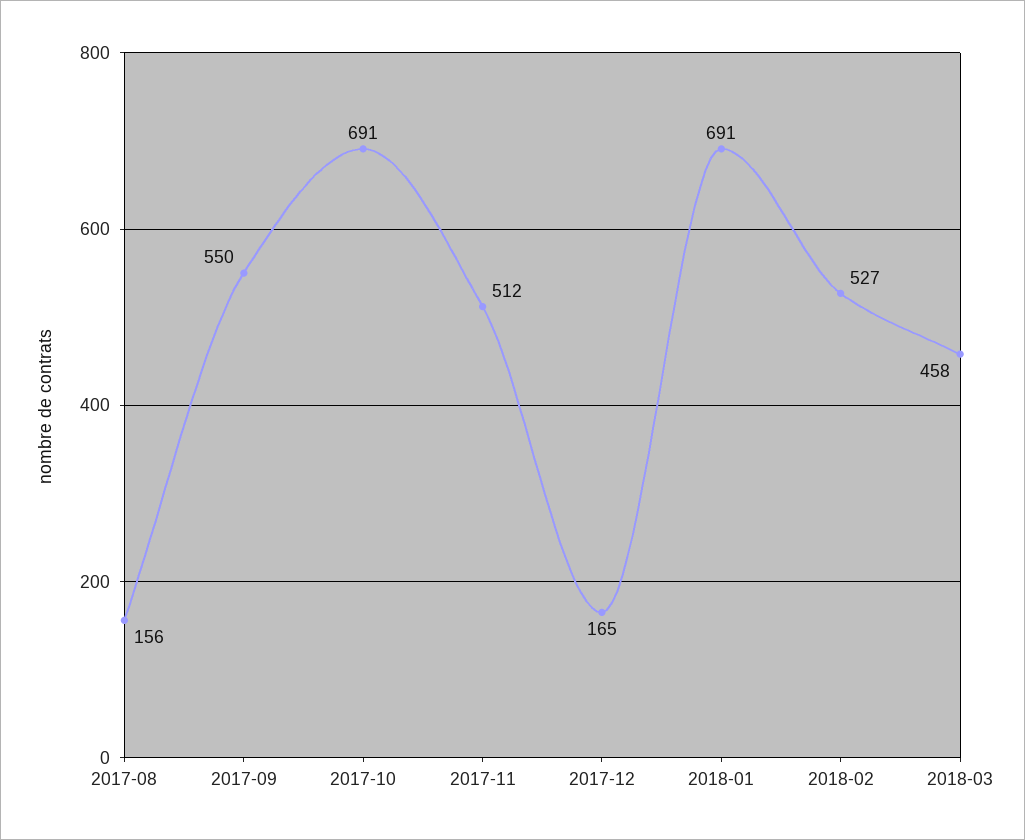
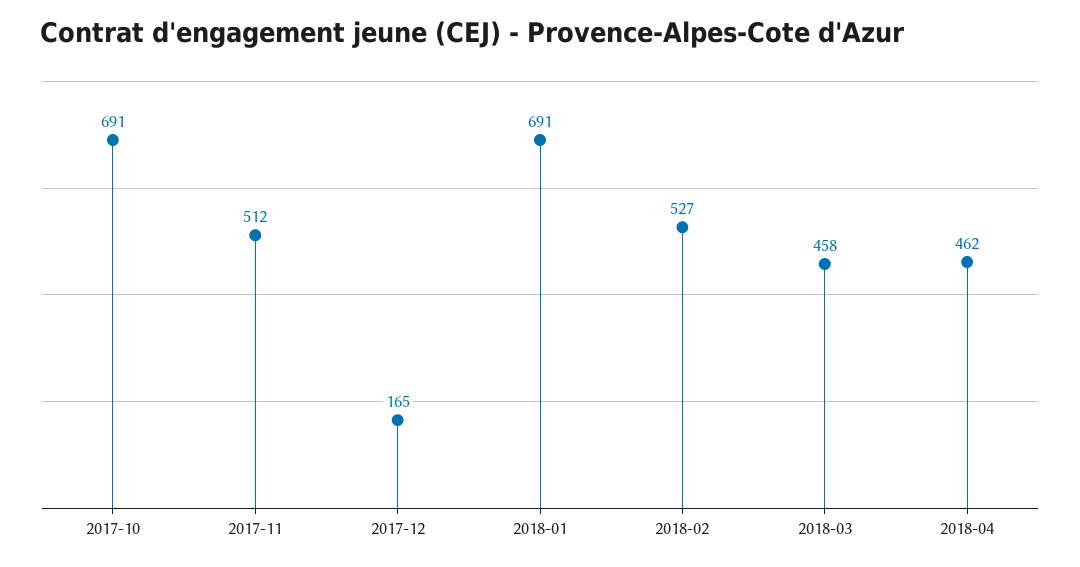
2017-08: 156 -> none
2017-09: 550 -> none
2018-04: none -> 462

